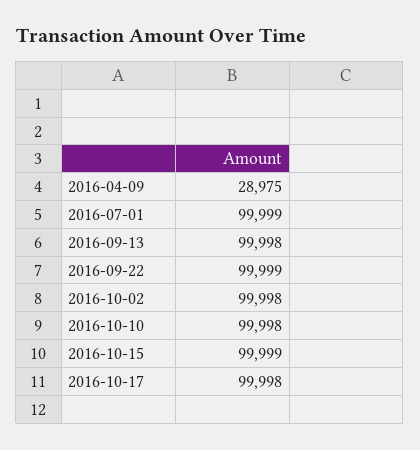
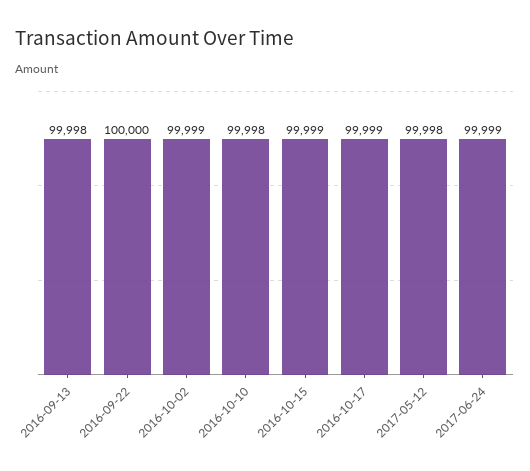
2016-04-09: 28975 -> none
2016-07-01: 99999 -> none
2016-09-22: 99999 -> 100000
2016-10-02: 99998 -> 99999
2016-10-17: 99998 -> 99999
2017-05-12: none -> 99998
2017-06-24: none -> 99999

